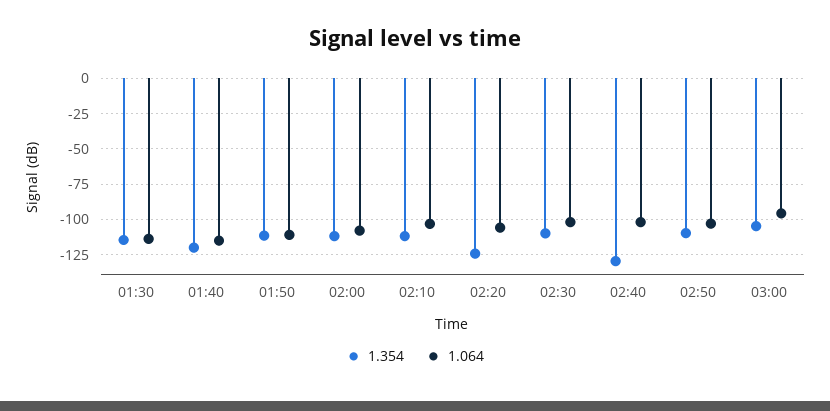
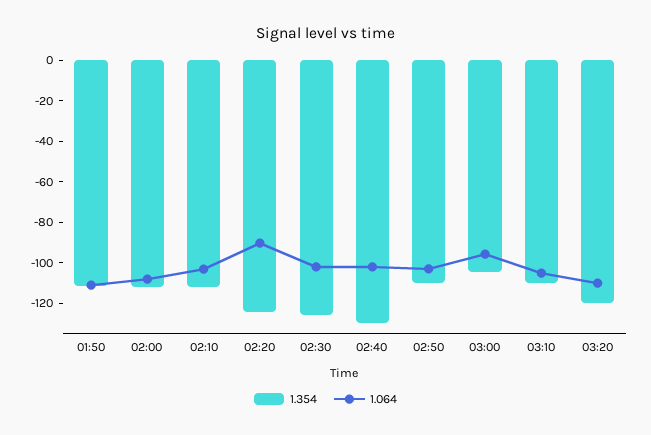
1.354, 01:30: -115 -> none
1.064, 01:30: -115 -> none
1.354, 01:40: -120 -> none
1.064, 01:40: -115 -> none
1.064, 02:20: -105 -> -90
1.354, 02:30: -110 -> -125
1.354, 03:10: none -> -110
1.064, 03:10: none -> -105
1.354, 03:20: none -> -120
1.064, 03:20: none -> -110

